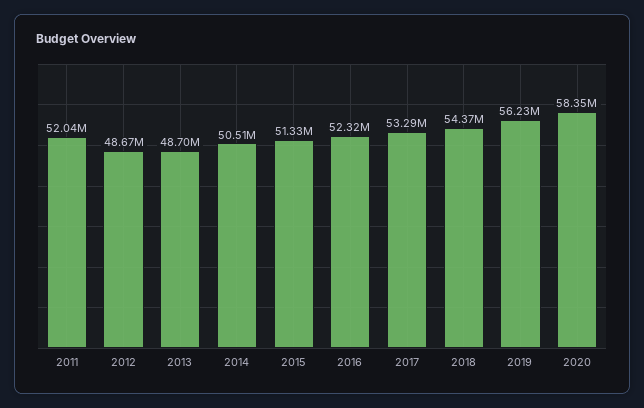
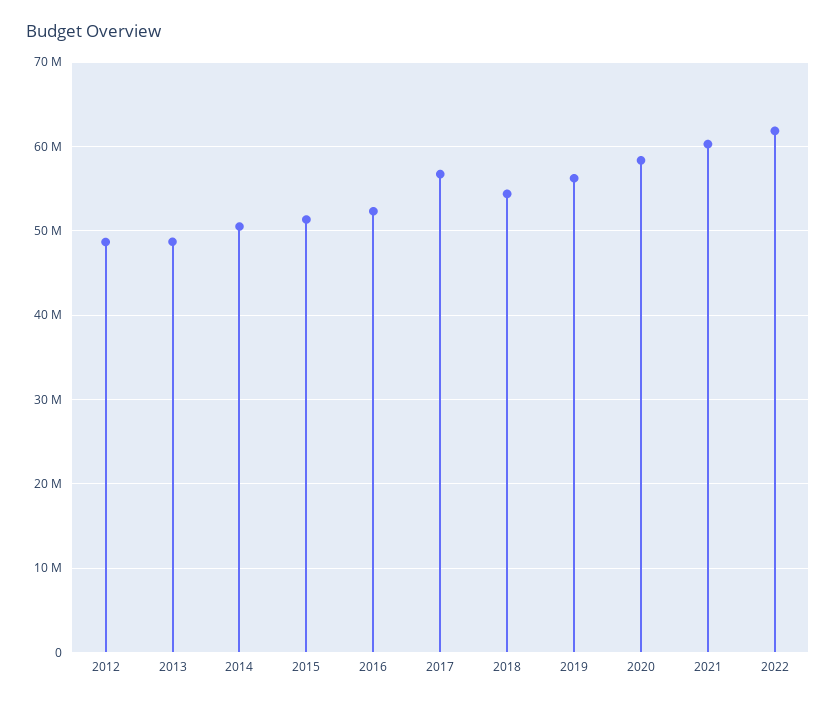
2011: 52040000 -> none
2017: 53290000 -> 57000000
2021: none -> 60000000
2022: none -> 62000000

